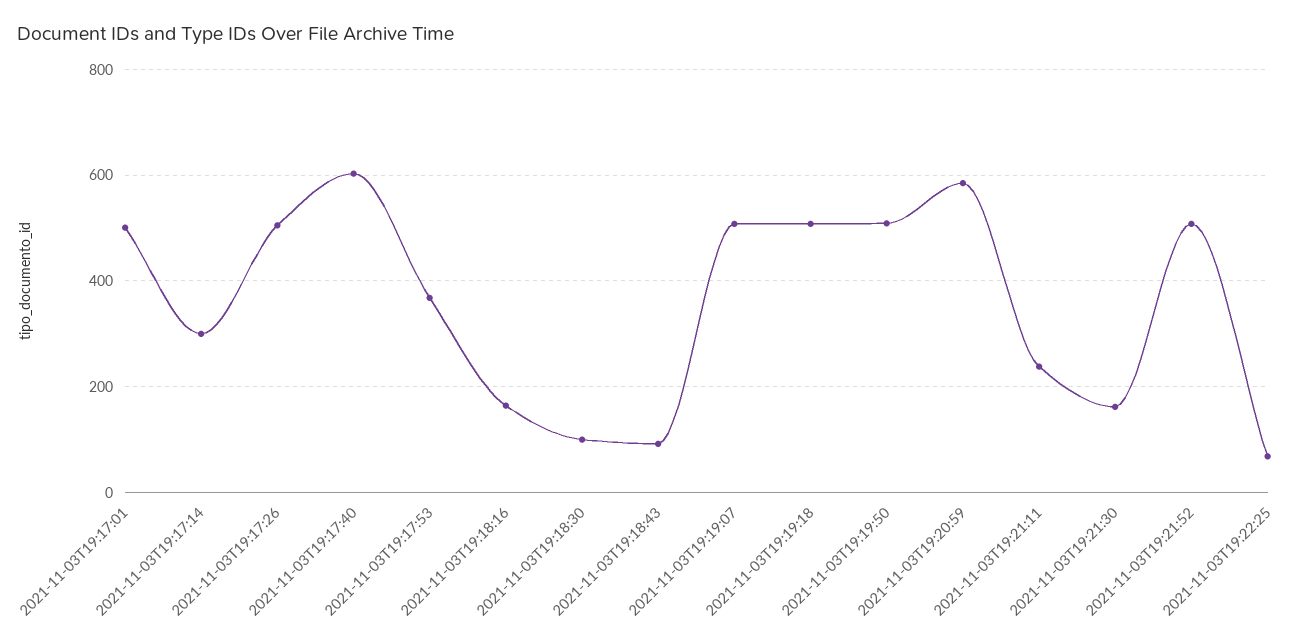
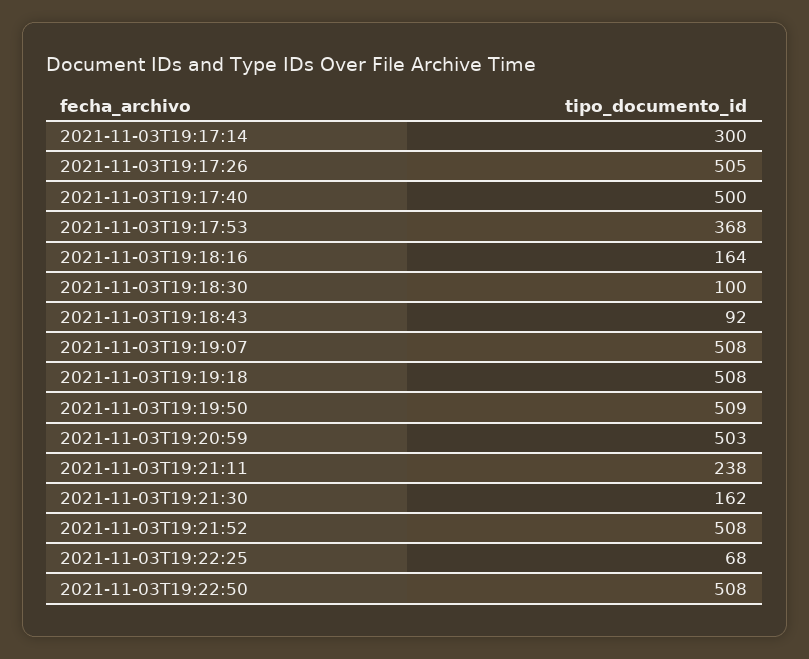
2021-11-03T19:17:01: 500 -> none
2021-11-03T19:17:40: 600 -> 500
2021-11-03T19:20:59: 580 -> 503
2021-11-03T19:22:50: none -> 508

